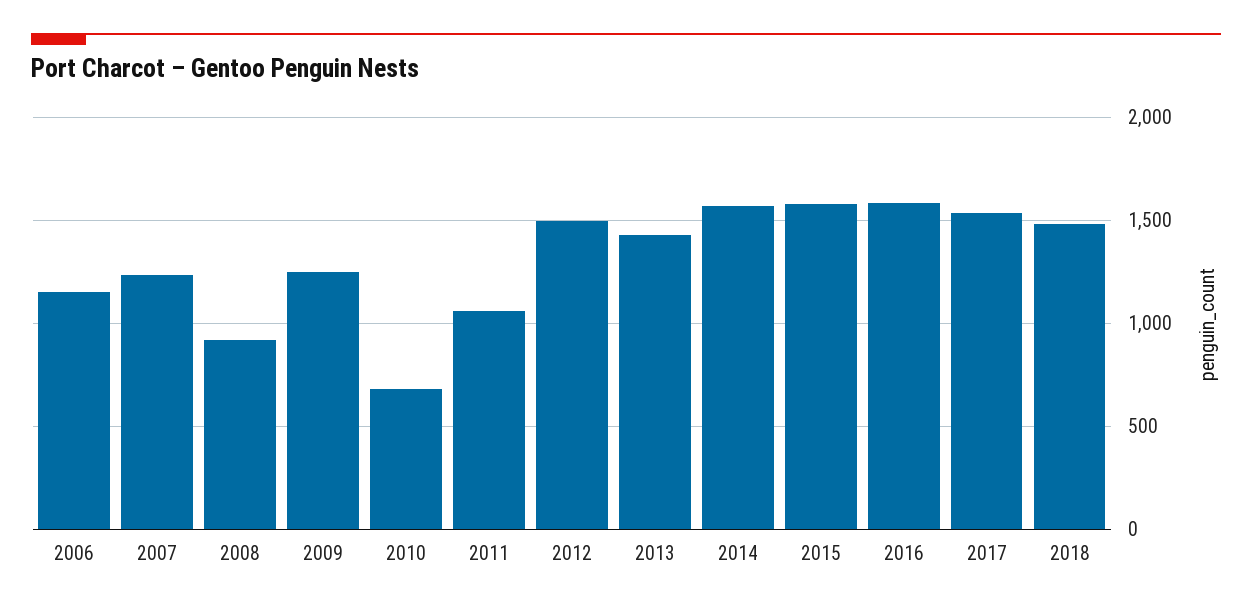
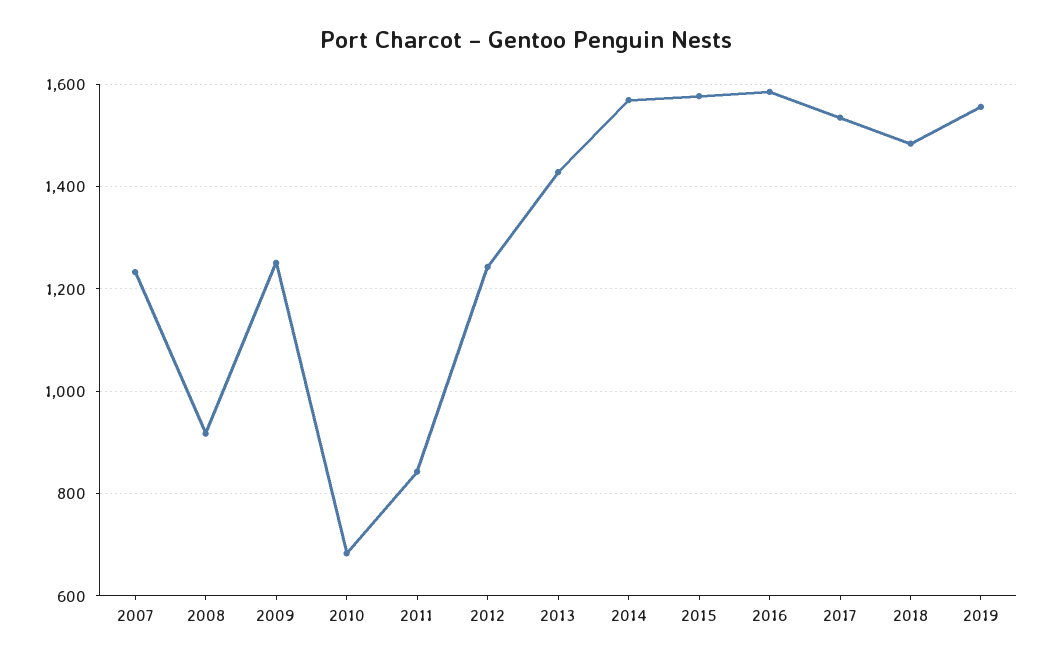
2006: 1150 -> none
2011: 1050 -> 840
2012: 1500 -> 1240
2019: none -> 1560

